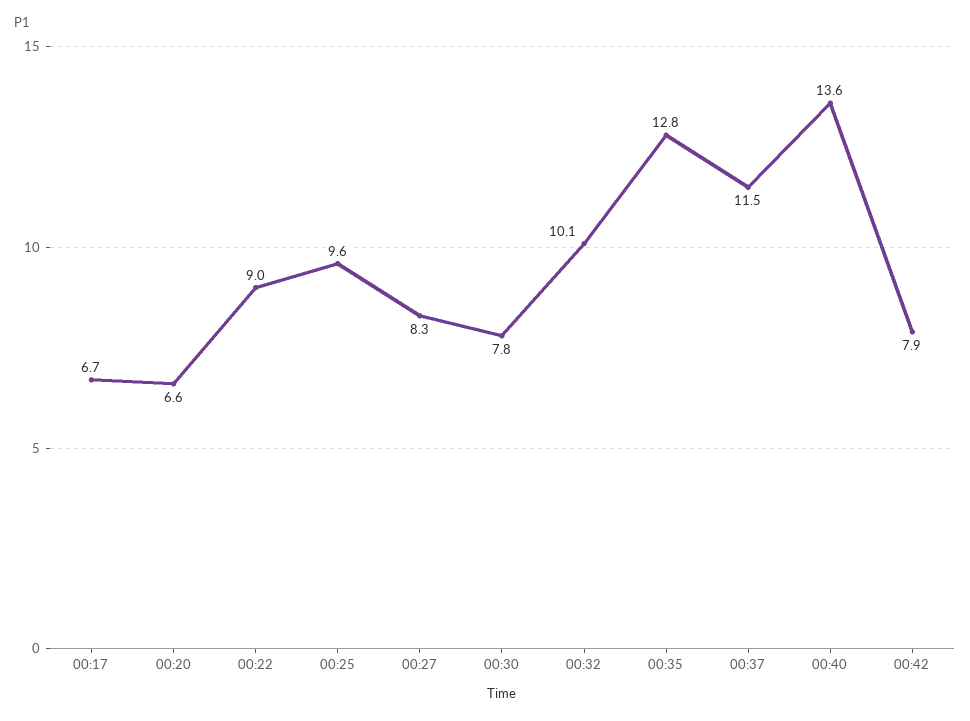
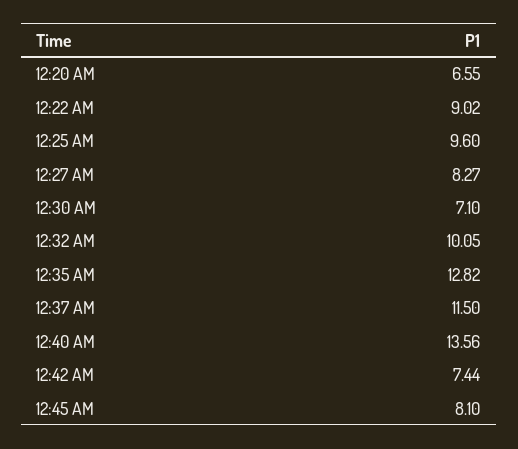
00:17: 6.7 -> none
00:30: 7.8 -> 7.1
00:42: 7.9 -> 7.44
12:45 AM: none -> 8.1

